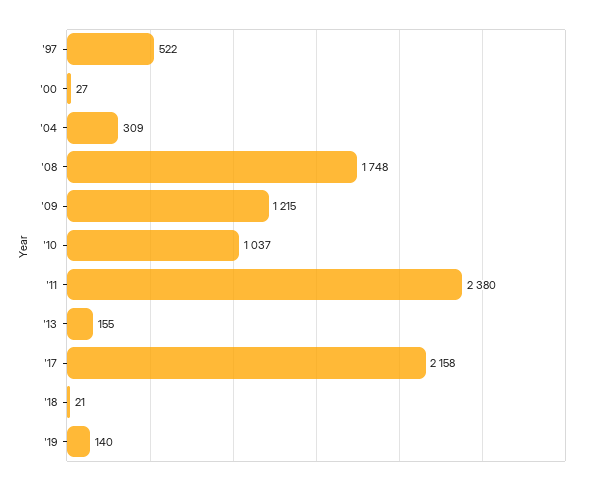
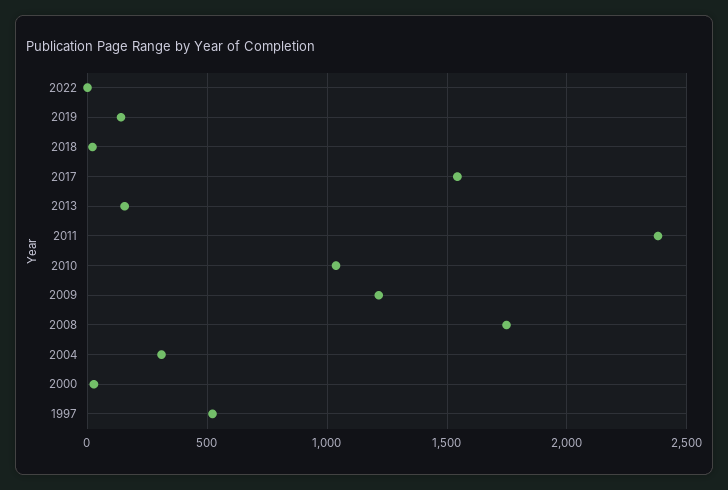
'17: 2158 -> 1550
2022: none -> 0

